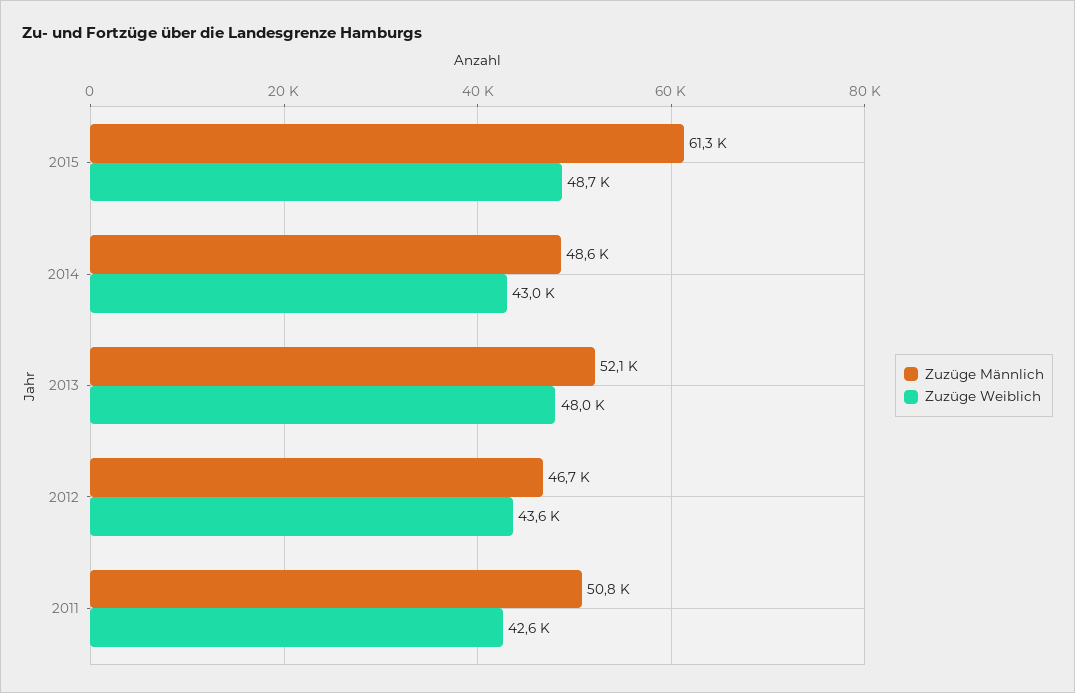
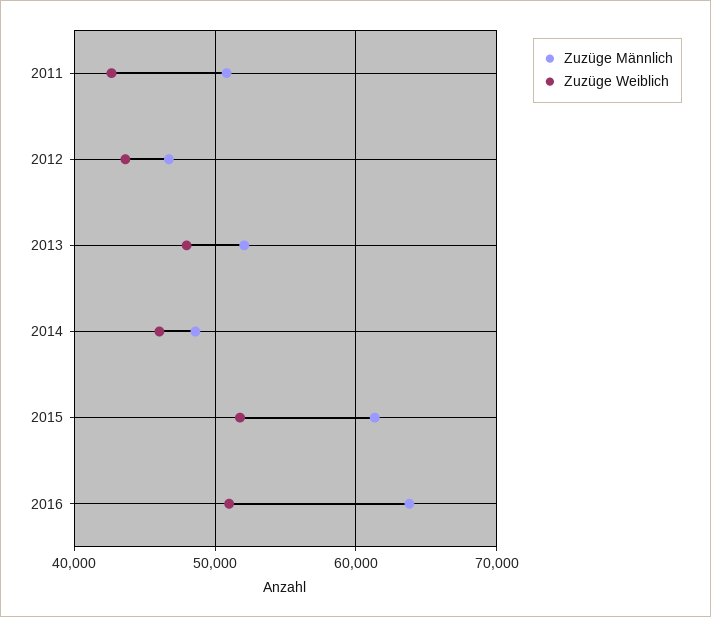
Zuzüge Weiblich, 2015: 48700 -> 52000
Zuzüge Weiblich, 2014: 43000 -> 46000
Zuzüge Männlich, 2016: none -> 64000
Zuzüge Weiblich, 2016: none -> 51000

